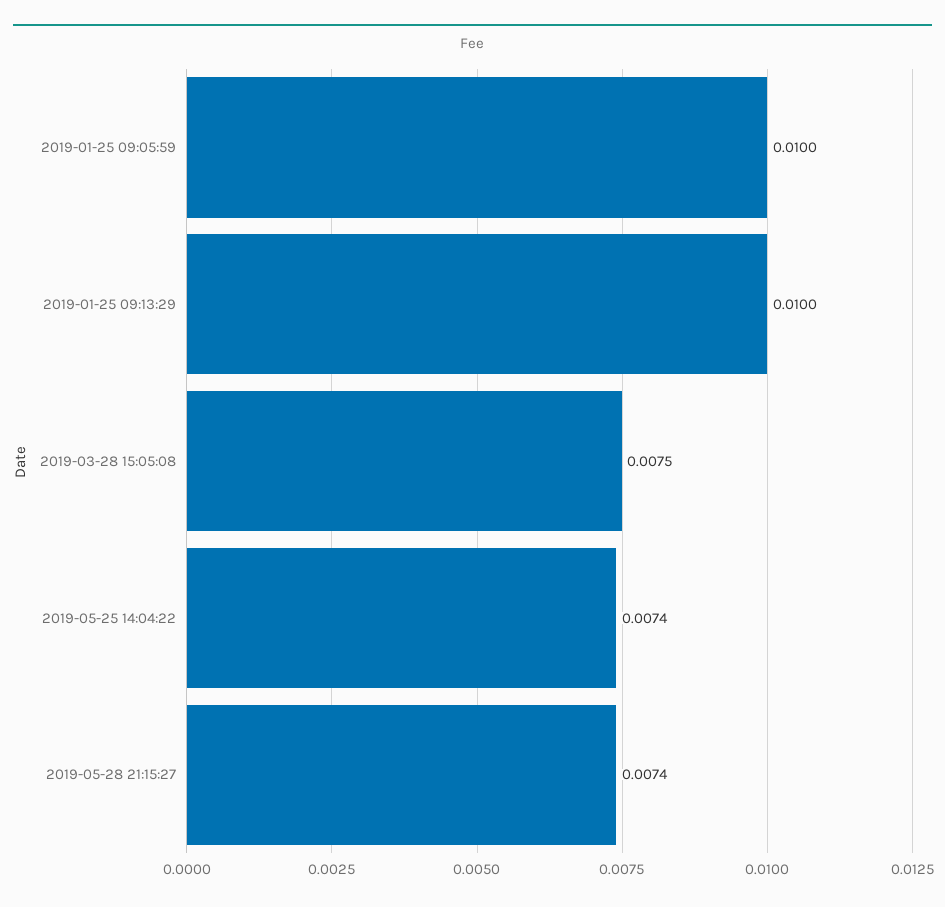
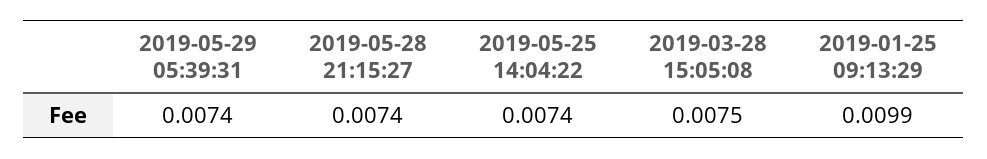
2019-01-25 09:05:59: 0.01 -> none
2019-01-25 09:13:29: 0.01 -> 0.0099
2019-05-29 05:39:31: none -> 0.0074

